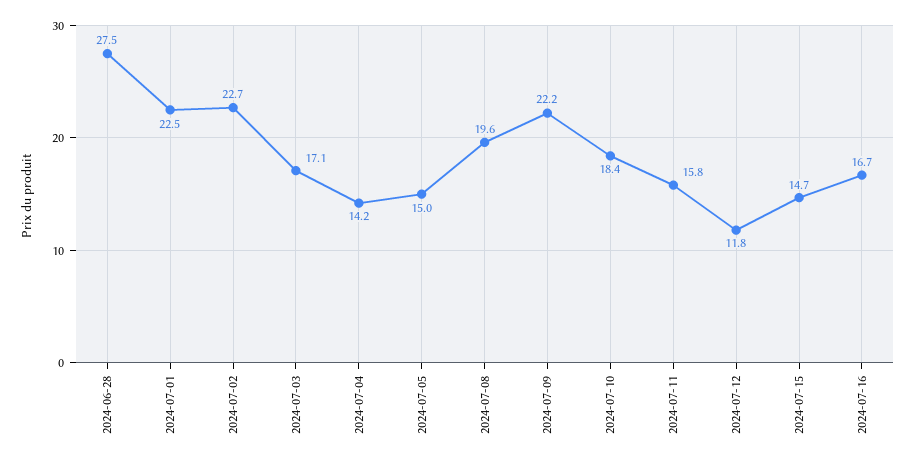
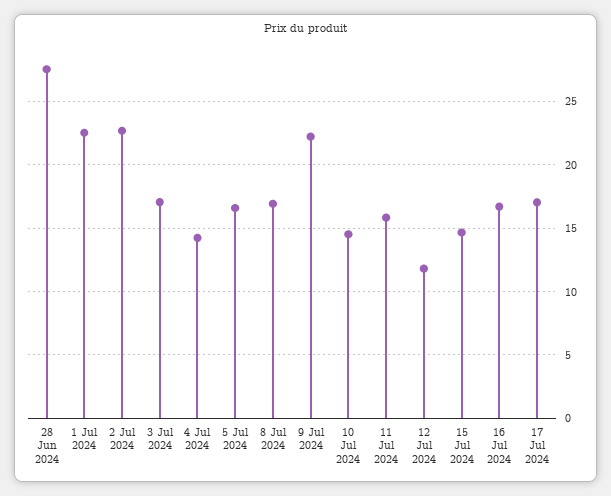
2024-07-05: 15 -> 16.5
2024-07-08: 19.6 -> 17
2024-07-10: 18.4 -> 14.5
17 Jul 2024: none -> 17

